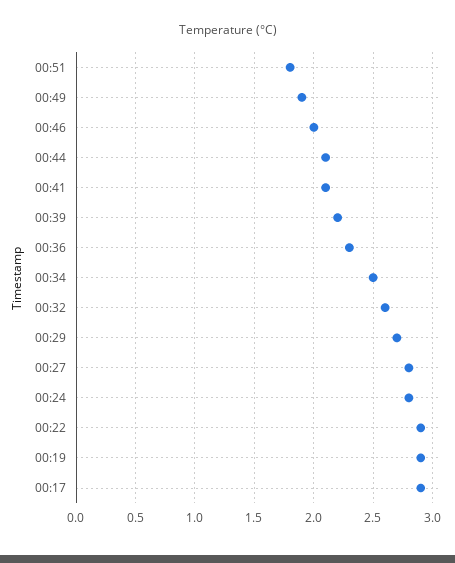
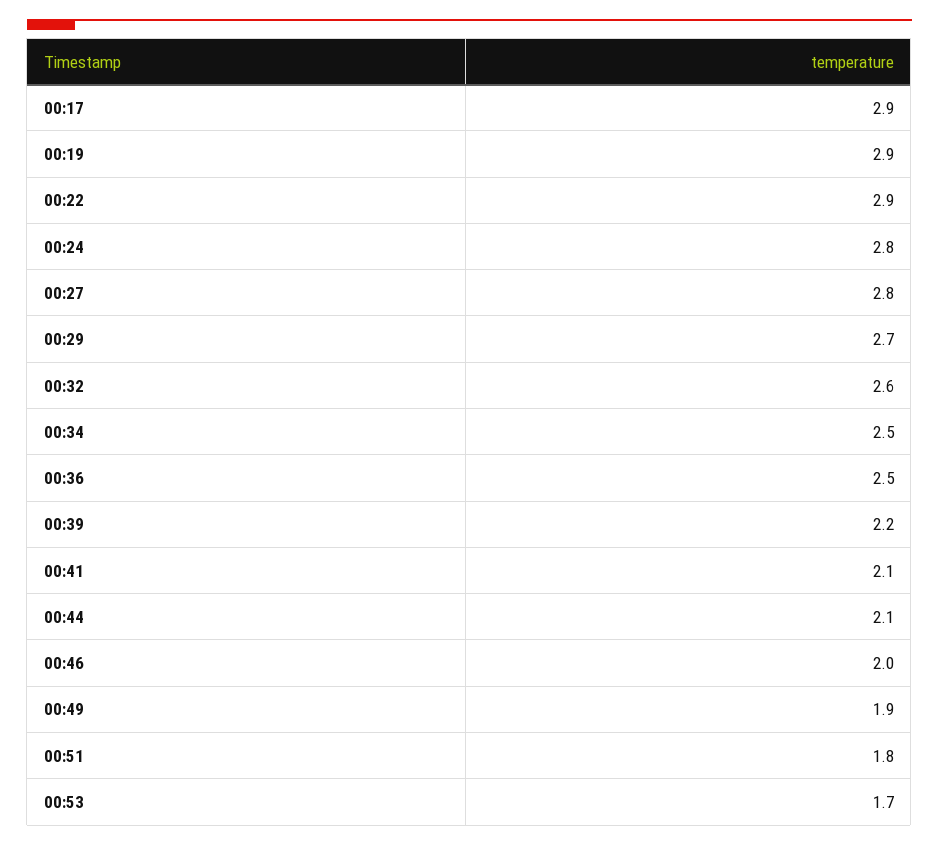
00:36: 2.3 -> 2.5
00:53: none -> 1.7

